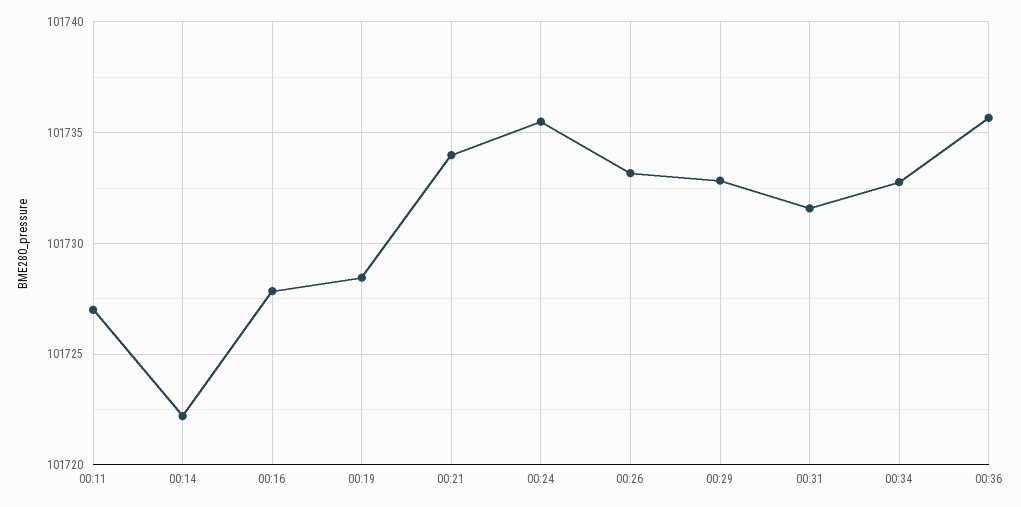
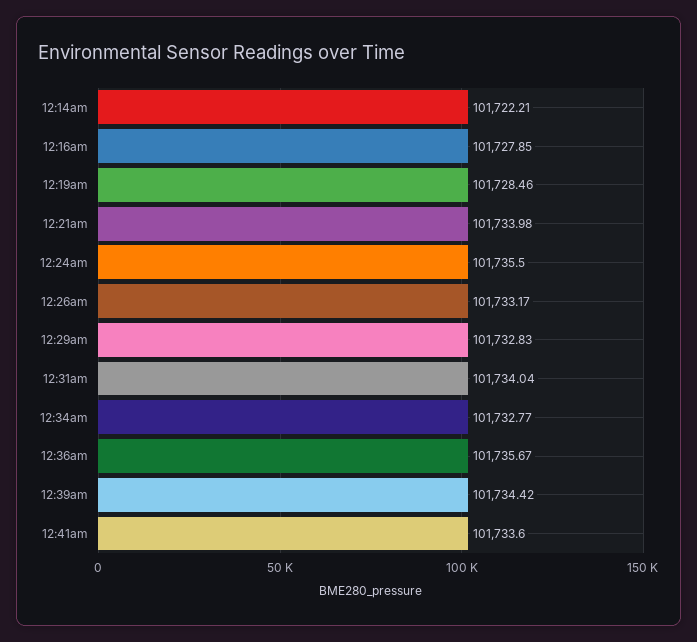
00:11: 101727 -> none
00:31: 101731.5 -> 101734.04
12:39am: none -> 101734.42
12:41am: none -> 101733.6

